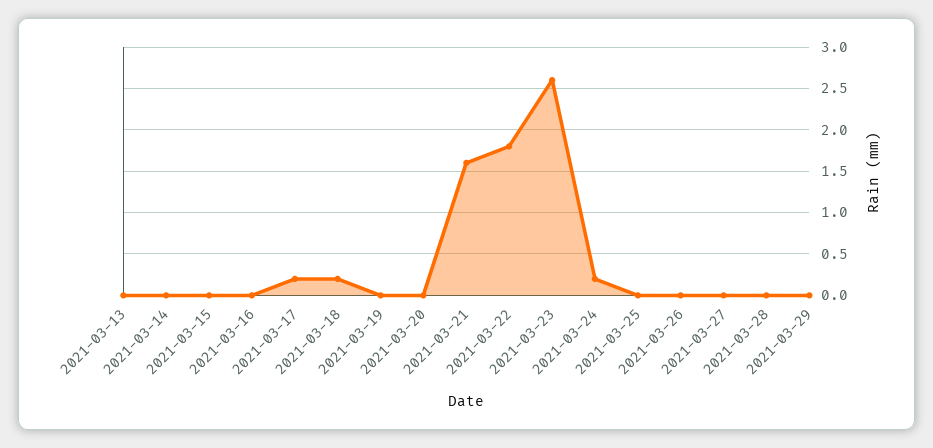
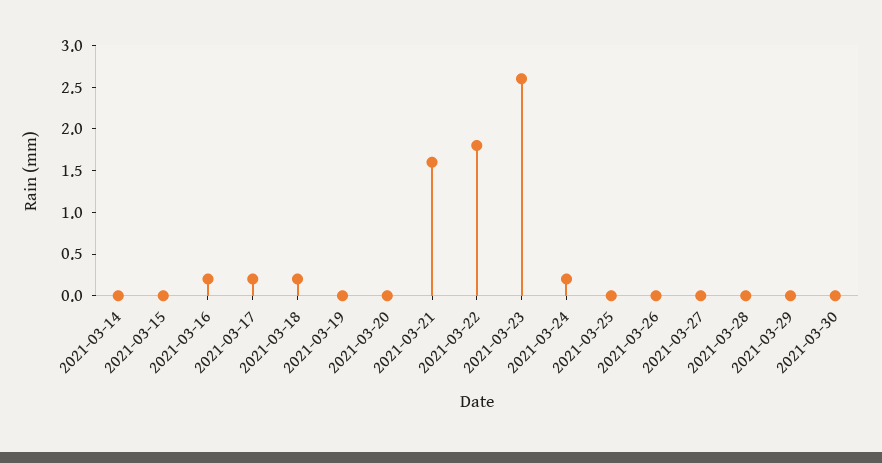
2021-03-13: 0 -> none
2021-03-16: 0 -> 0.2
2021-03-30: none -> 0

